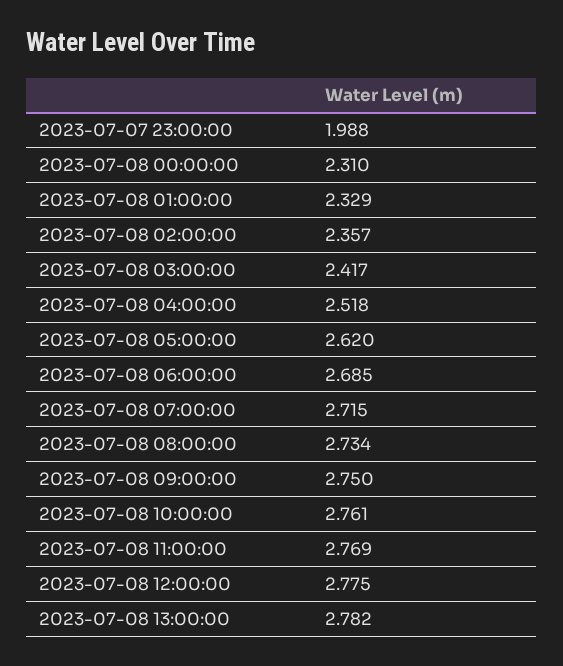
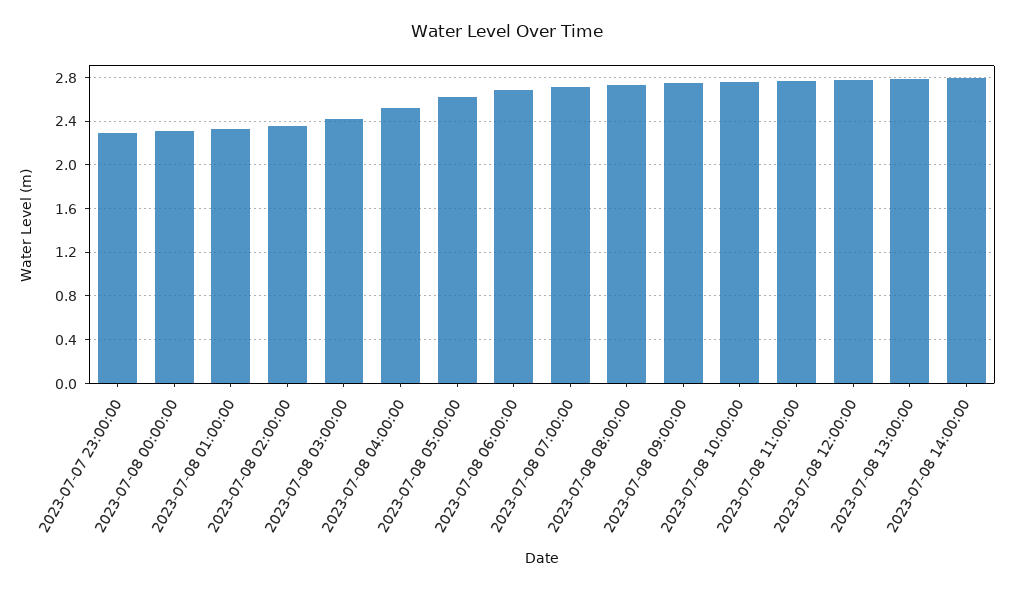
2023-07-07 23:00:00: 1.988 -> 2.3
2023-07-08 14:00:00: none -> 2.8

